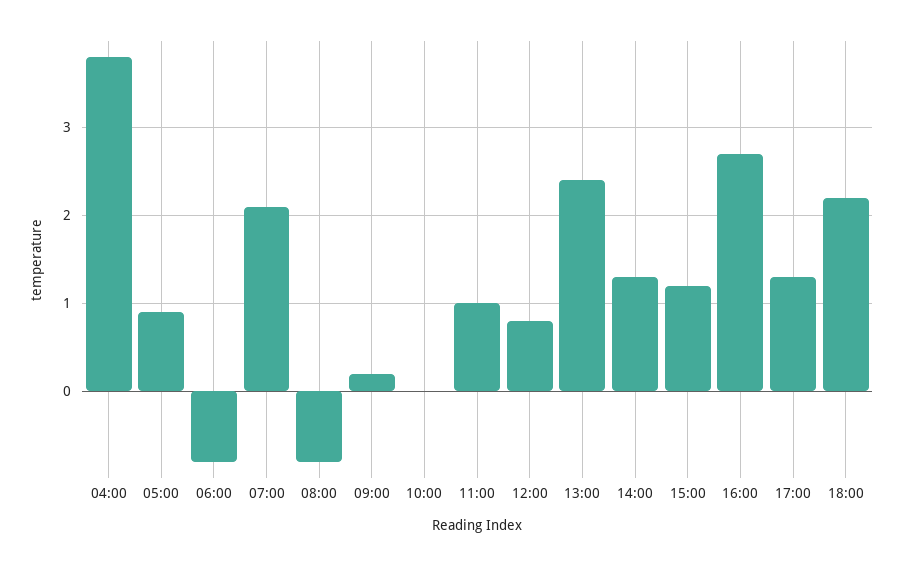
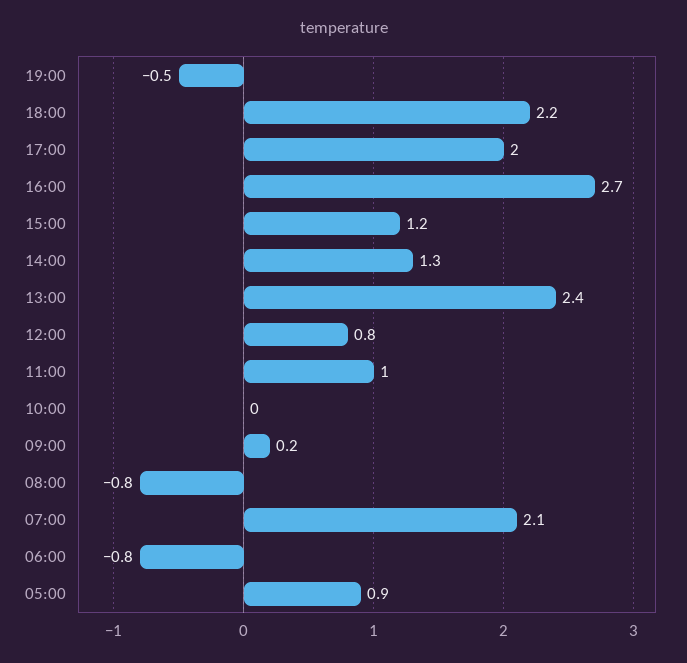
04:00: 3.8 -> none
17:00: 1.3 -> 2
19:00: none -> -0.5

